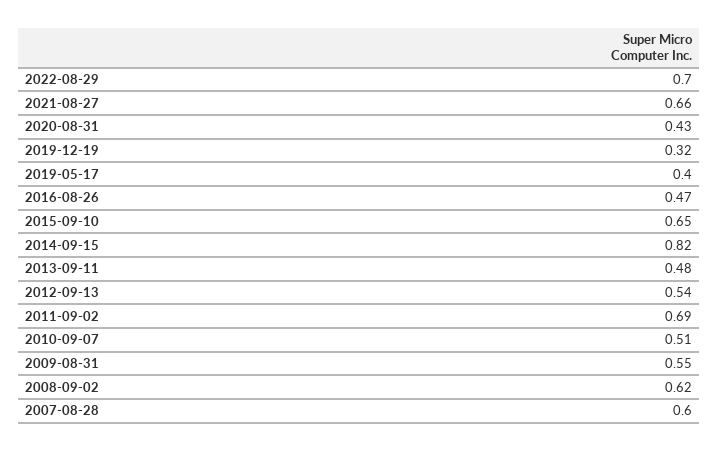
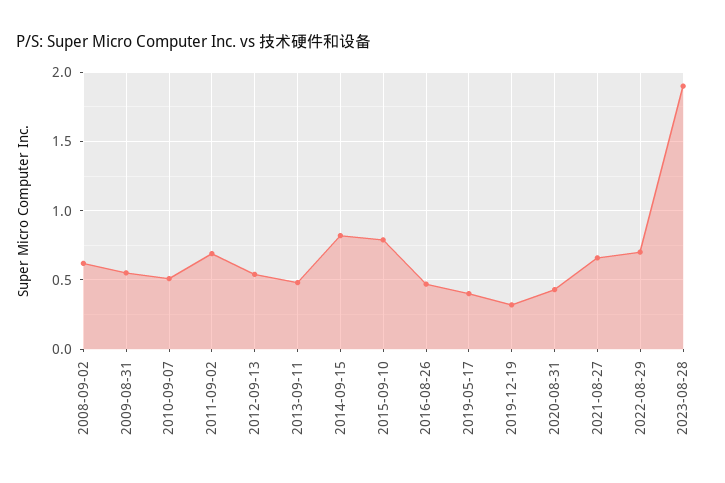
2015-09-10: 0.65 -> 0.8
2007-08-28: 0.6 -> none
2023-08-28: none -> 1.9

